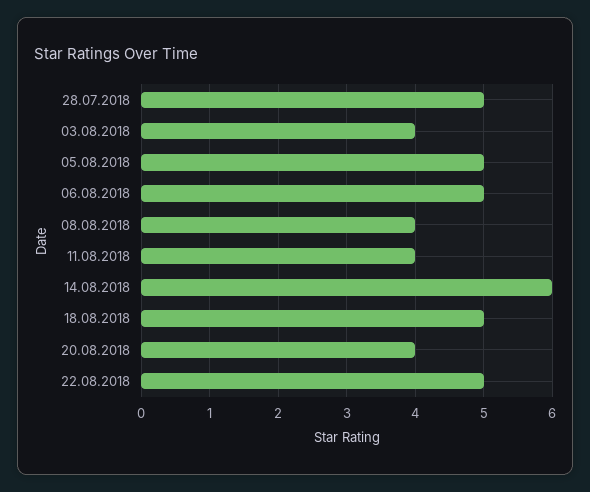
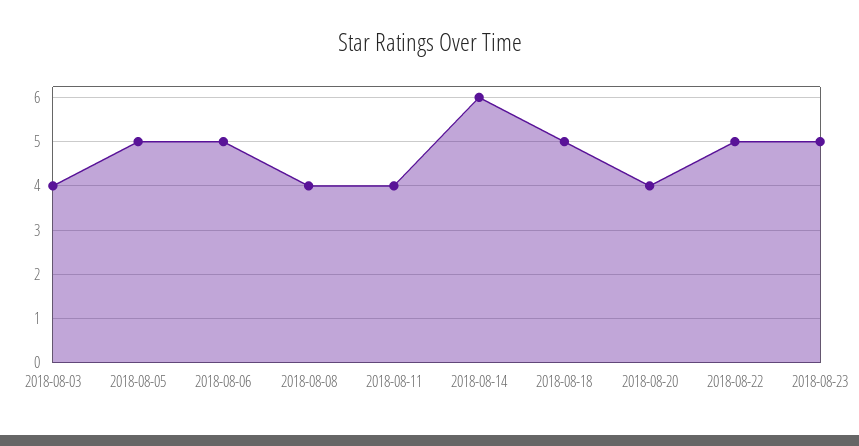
28.07.2018: 5 -> none
2018-08-23: none -> 5

